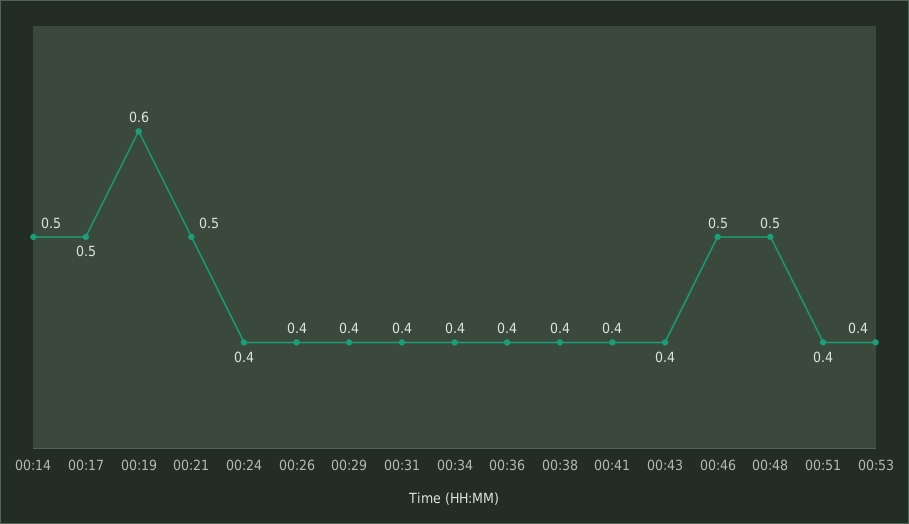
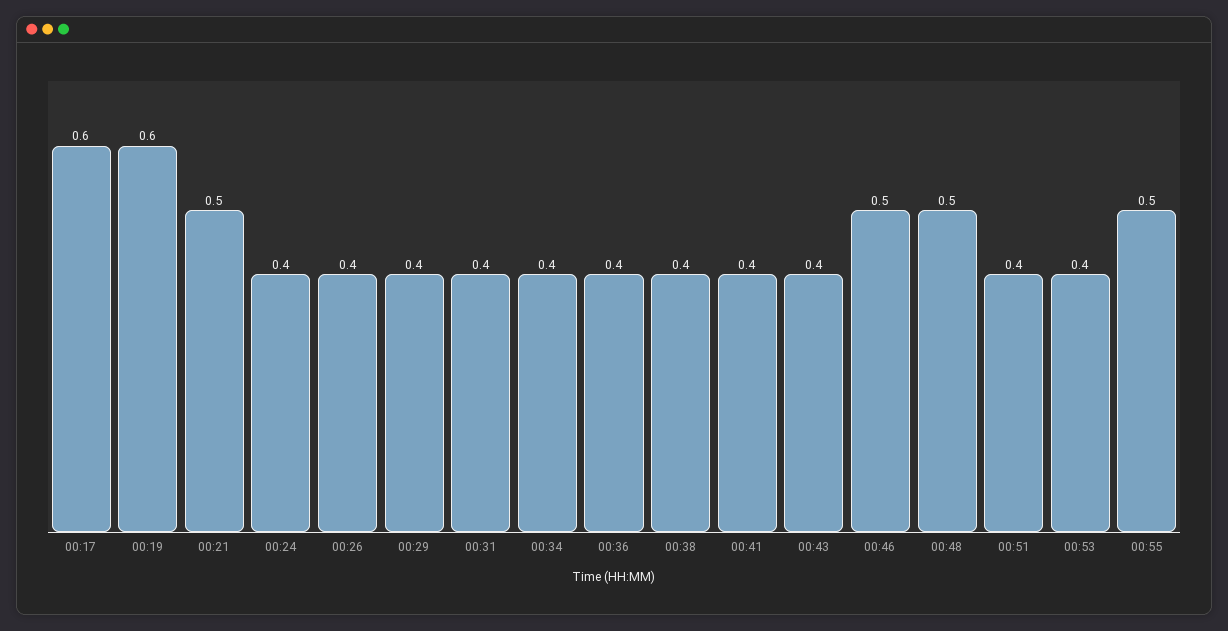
00:14: 0.5 -> none
00:17: 0.5 -> 0.6
00:55: none -> 0.5

